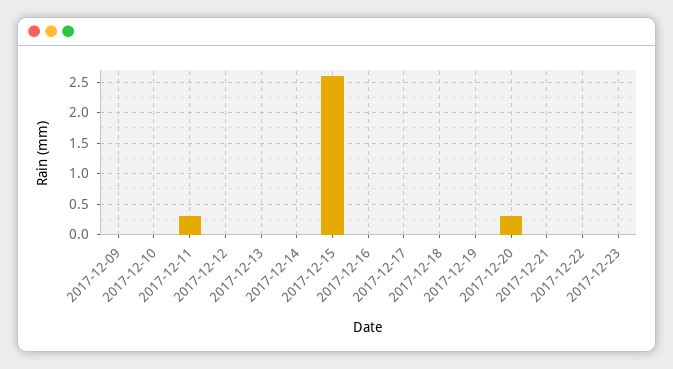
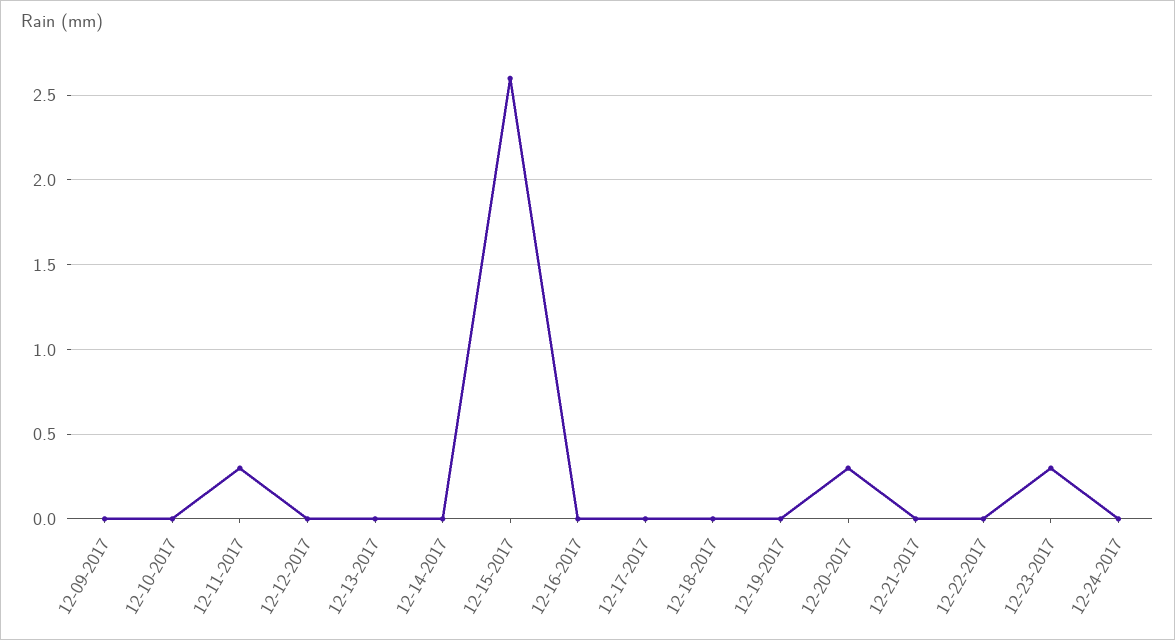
2017-12-23: 0 -> 0.3
12-24-2017: none -> 0

